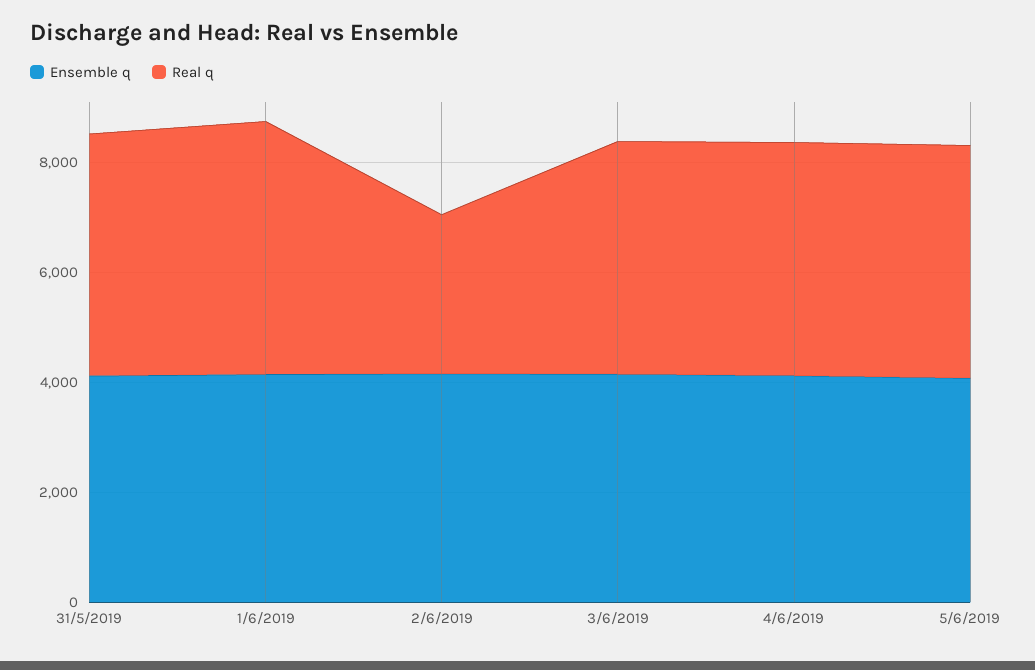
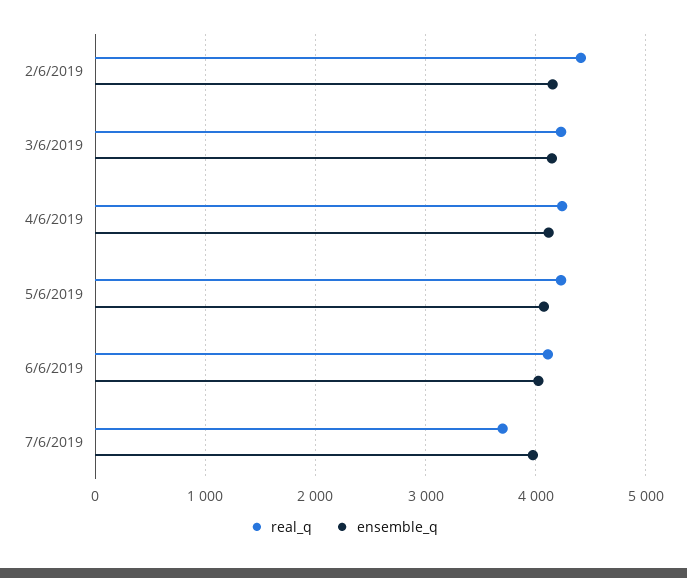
Ensemble q, 31/5/2019: 4000 -> none
Real q, 31/5/2019: 4500 -> none
Ensemble q, 1/6/2019: 4000 -> none
Real q, 1/6/2019: 4500 -> none
Real q, 2/6/2019: 3000 -> 4400
Real q, 6/6/2019: none -> 4100
Ensemble q, 6/6/2019: none -> 4000
Real q, 7/6/2019: none -> 3700
Ensemble q, 7/6/2019: none -> 4000

